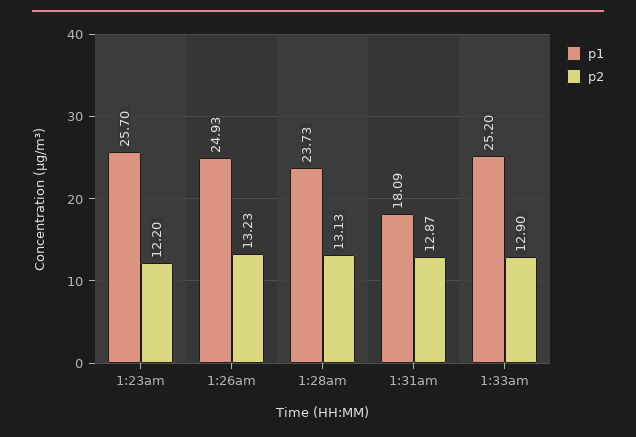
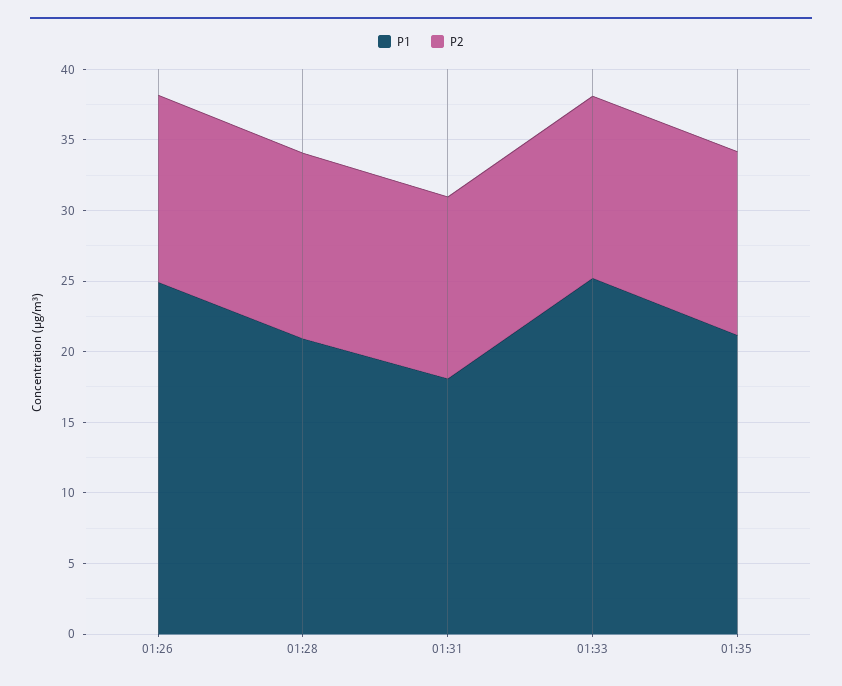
p1, 1:23am: 25.7 -> none
p2, 1:23am: 12.2 -> none
p1, 1:28am: 23.73 -> 21
p1, 01:35: none -> 21
p2, 01:35: none -> 13

